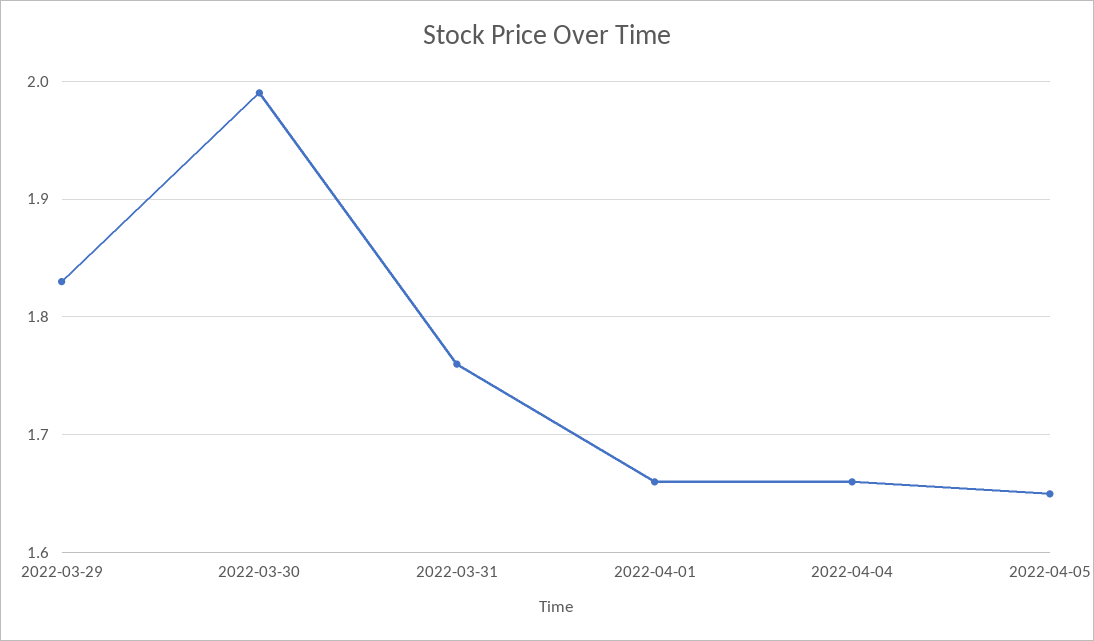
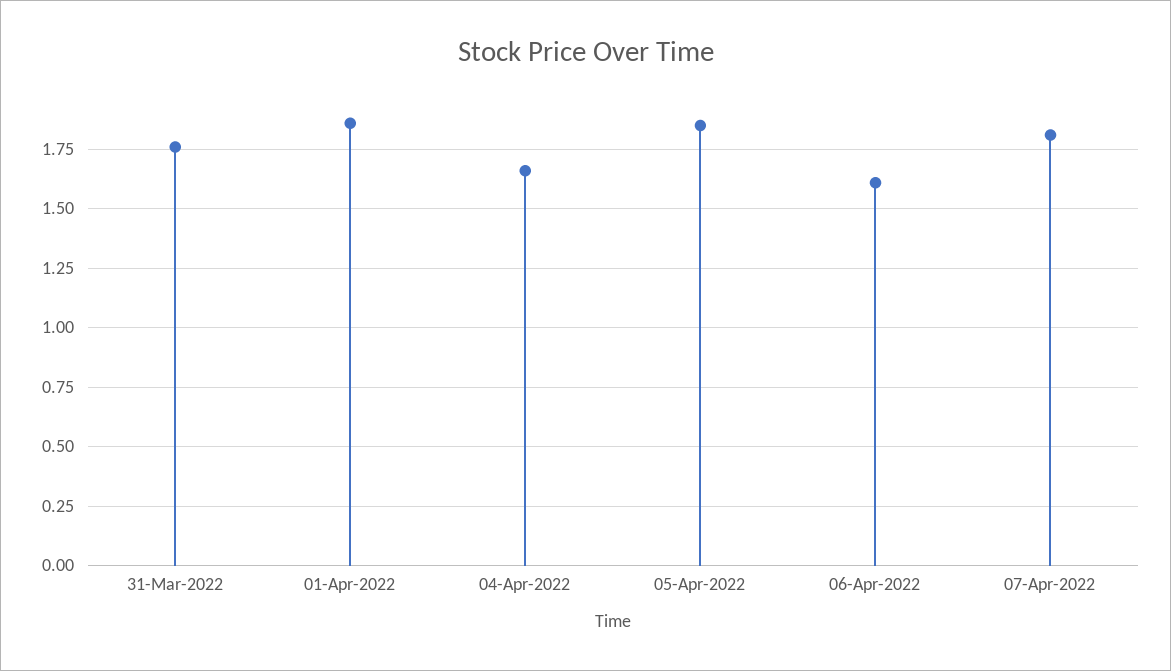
2022-03-29: 1.83 -> none
2022-03-30: 1.99 -> none
2022-04-01: 1.66 -> 1.85
2022-04-05: 1.65 -> 1.85
06-Apr-2022: none -> 1.6
07-Apr-2022: none -> 1.8

